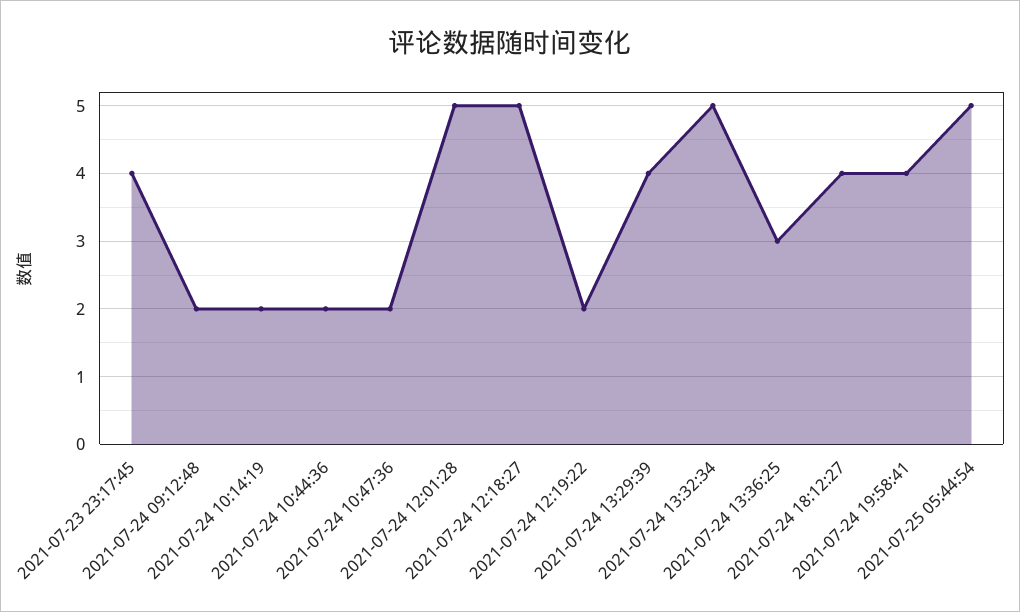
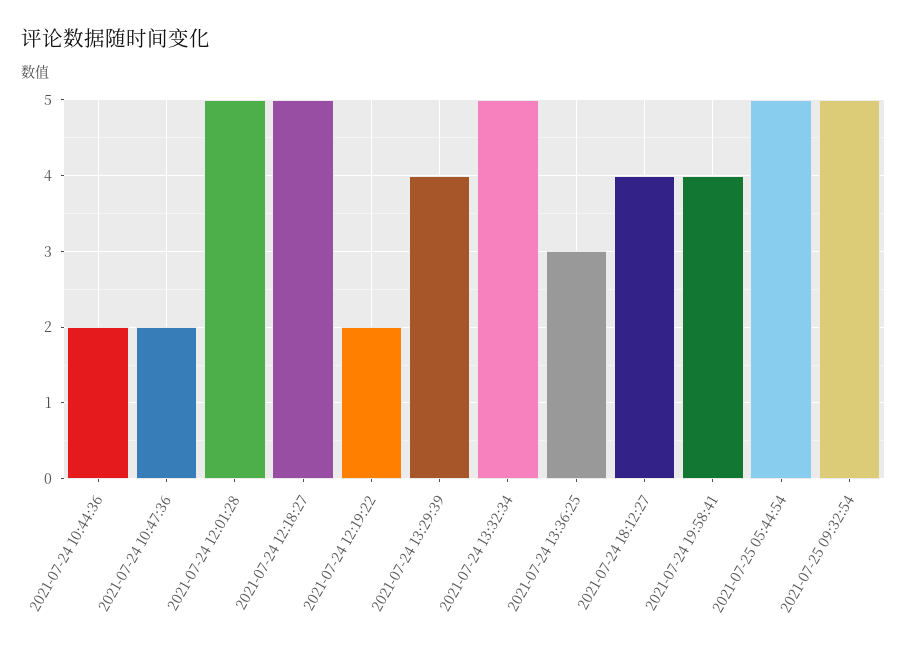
2021-07-23 23:17:45: 4 -> none
2021-07-24 09:12:48: 2 -> none
2021-07-24 10:14:19: 2 -> none
2021-07-25 09:32:54: none -> 5

